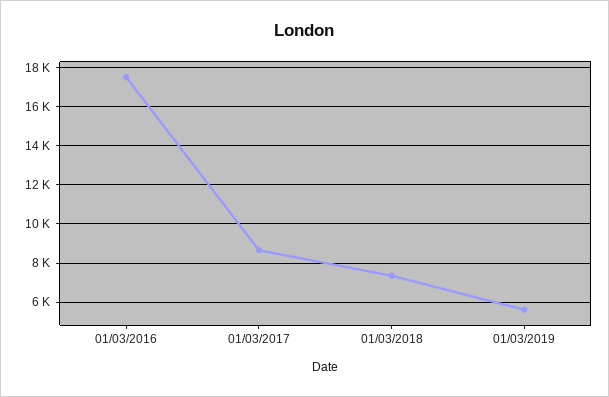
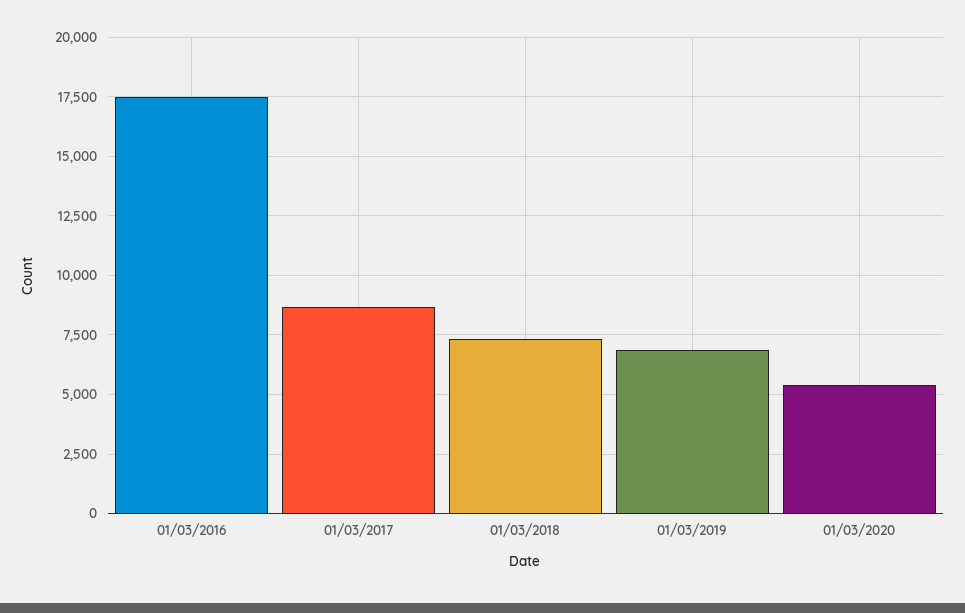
01/03/2019: 5500 -> 7000
01/03/2020: none -> 5500

